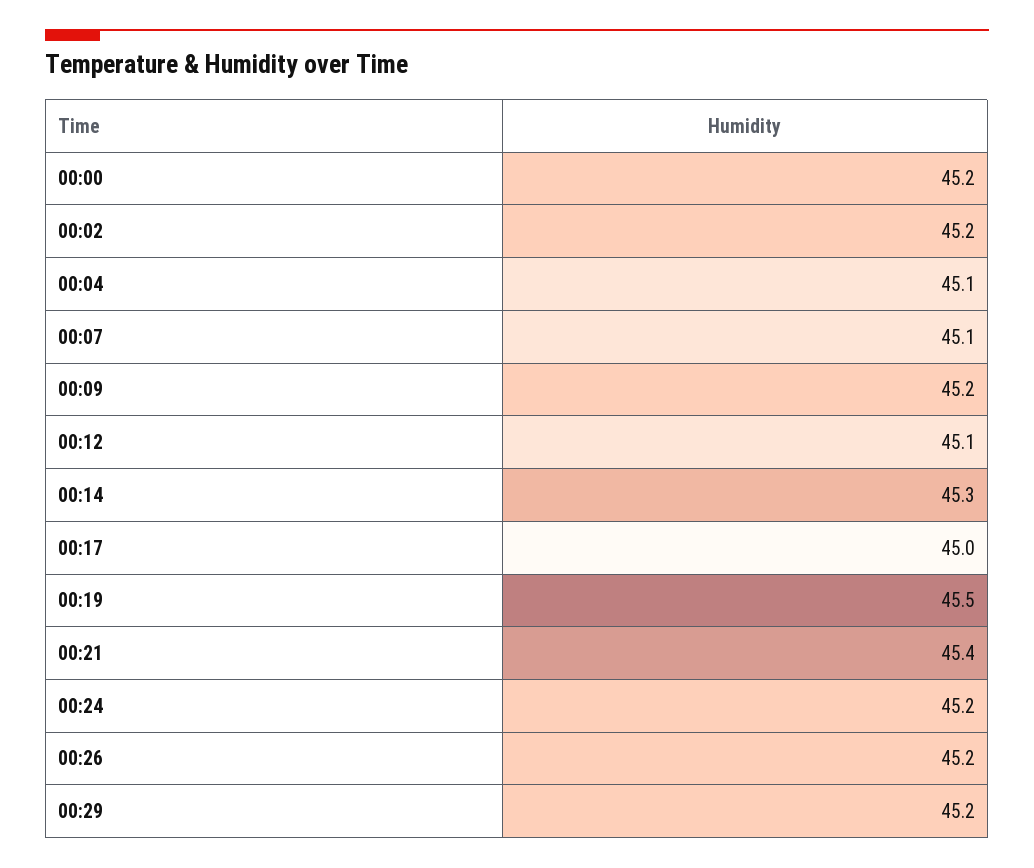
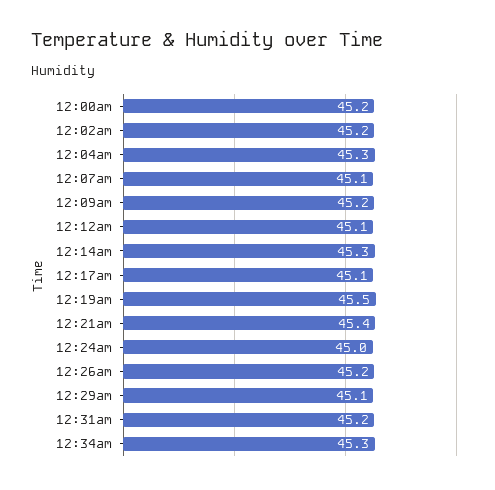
00:04: 45.1 -> 45.3
00:17: 45 -> 45.1
00:24: 45.2 -> 45
00:29: 45.2 -> 45.1
12:31am: none -> 45.2
12:34am: none -> 45.3

